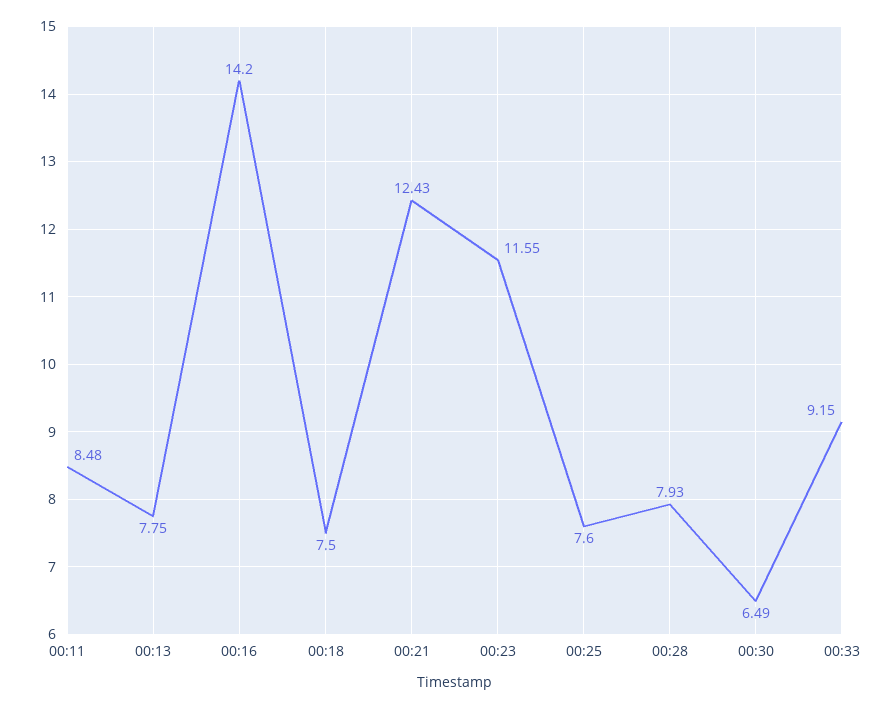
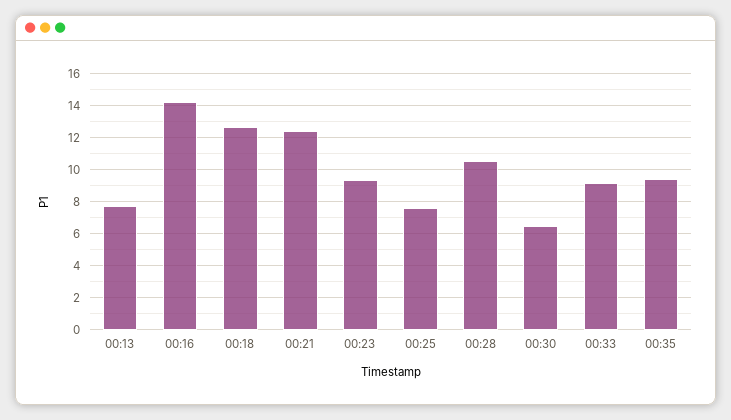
00:11: 8.48 -> none
00:18: 7.5 -> 12.5
00:23: 11.55 -> 9.5
00:28: 7.93 -> 10.5
00:35: none -> 9.5

